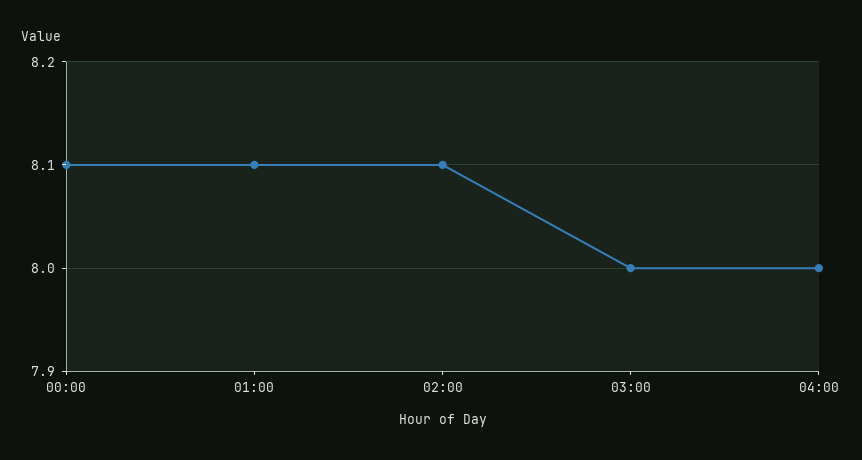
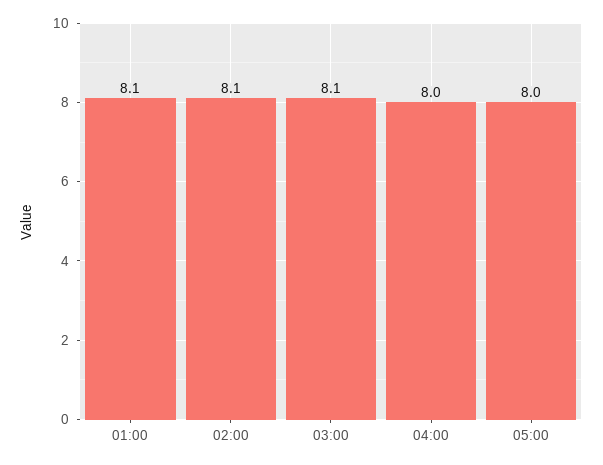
00:00: 8.1 -> none
03:00: 8 -> 8.1
05:00: none -> 8

